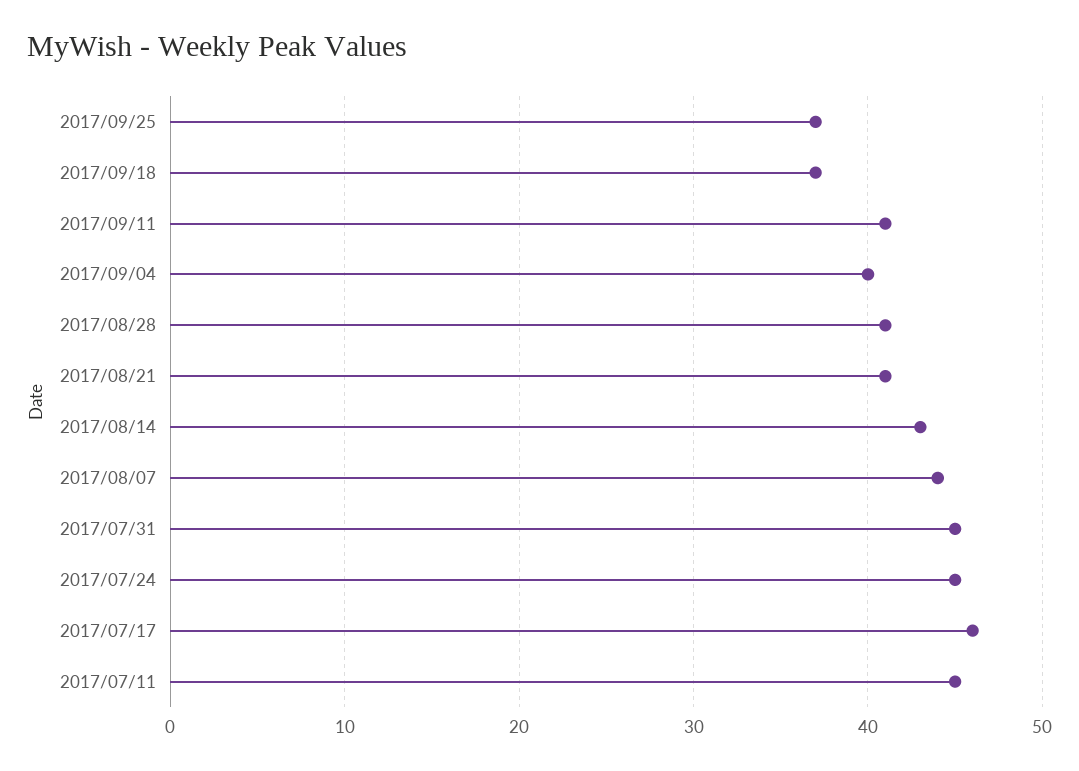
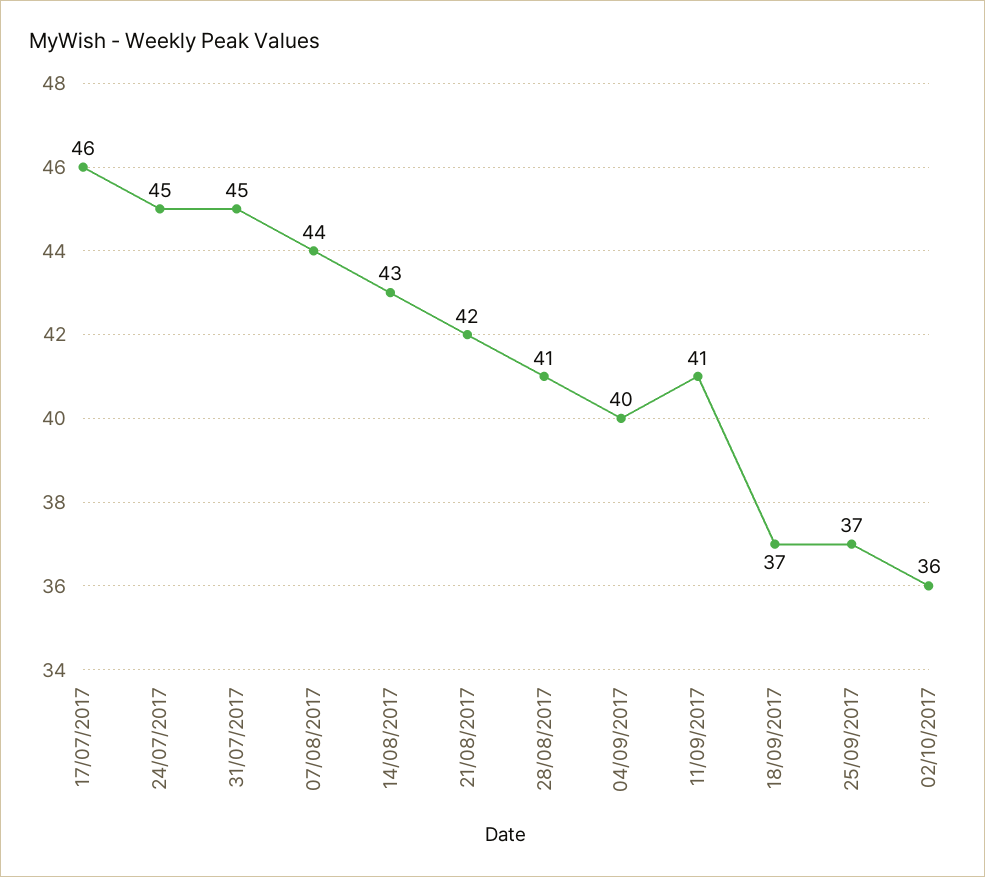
2017/08/21: 41 -> 42
2017/07/11: 45 -> none
02/10/2017: none -> 36

